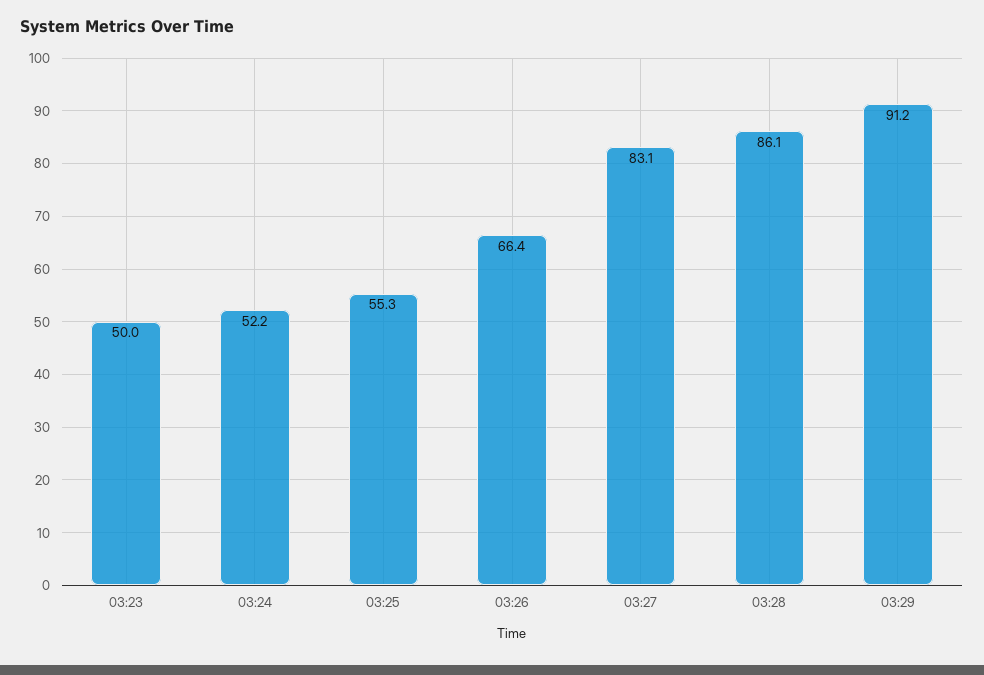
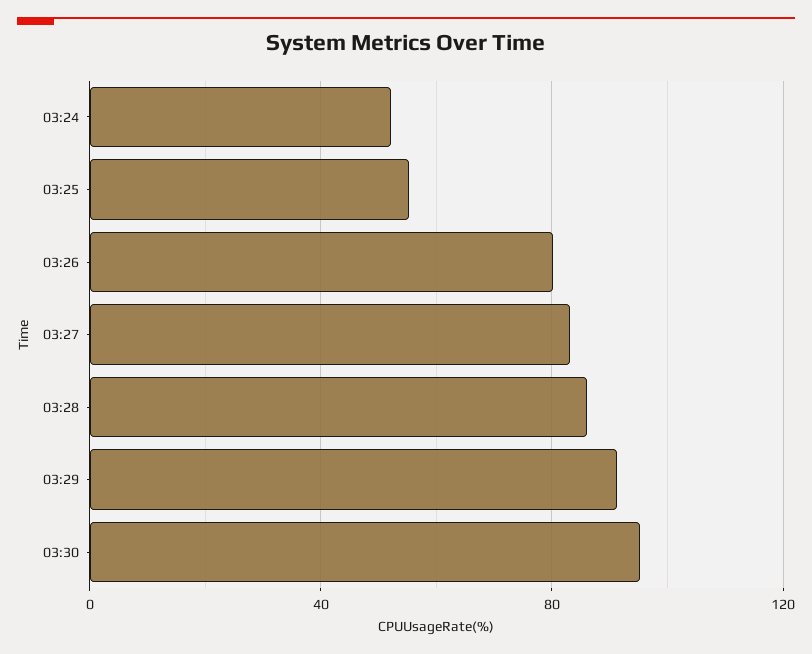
03:23: 50 -> none
03:26: 66.4 -> 80
03:30: none -> 95

